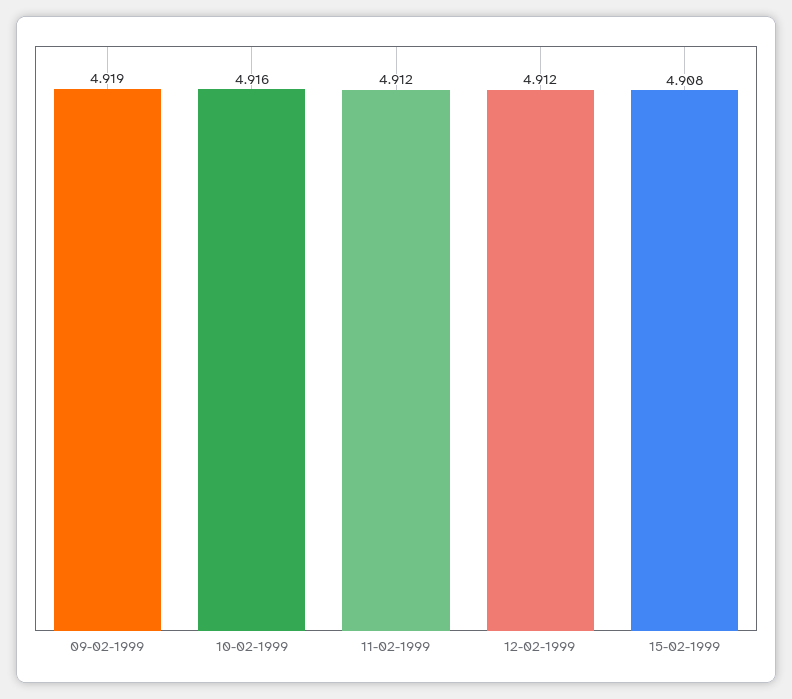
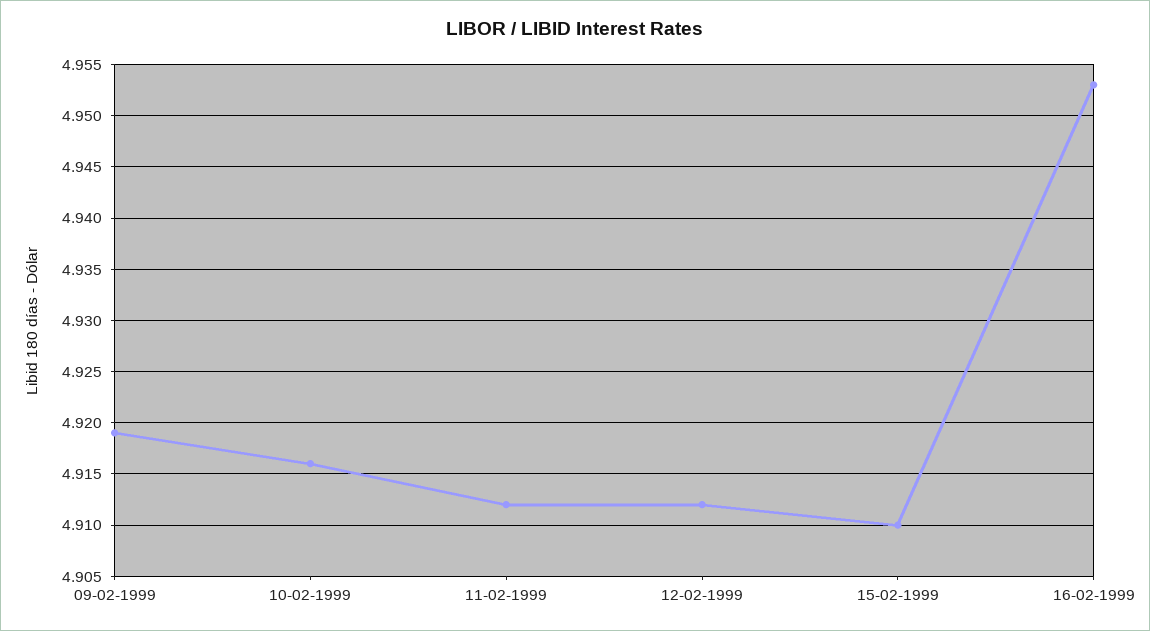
15-02-1999: 4.908 -> 4.91
16-02-1999: none -> 4.953

